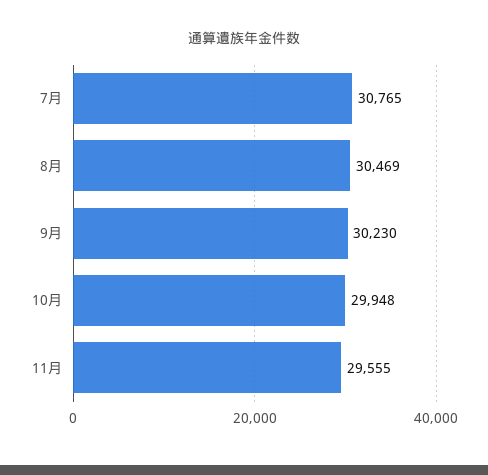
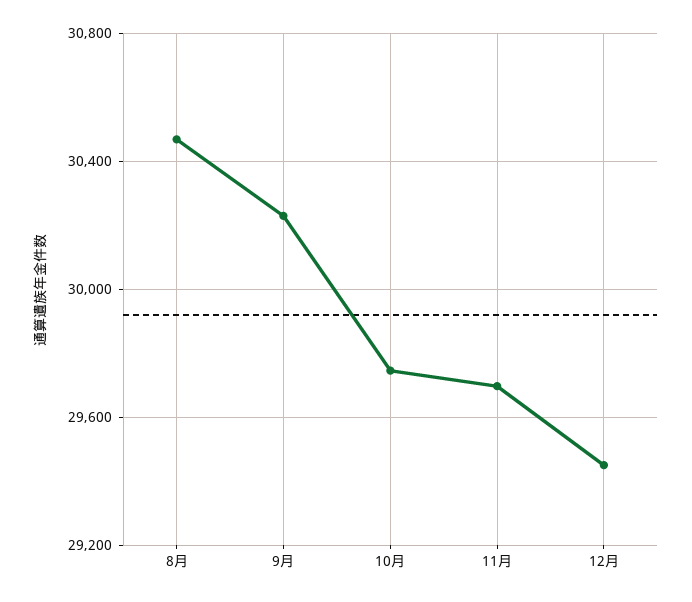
7月: 30765 -> none
10月: 29948 -> 29750
11月: 29555 -> 29700
12月: none -> 29450

